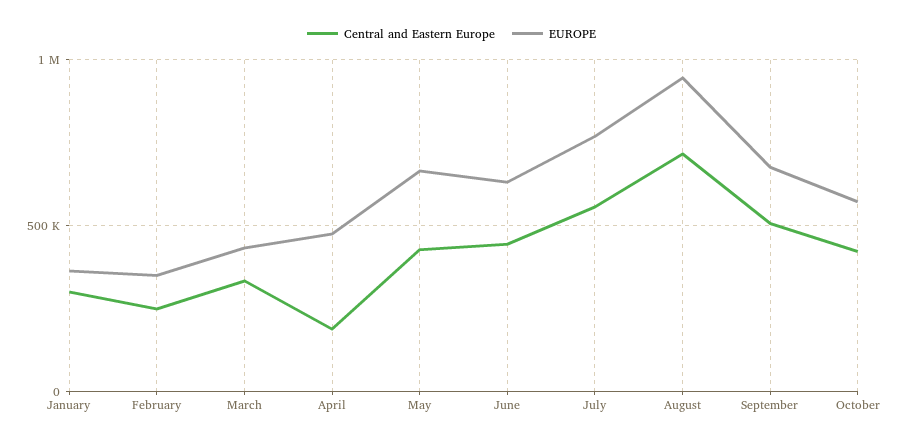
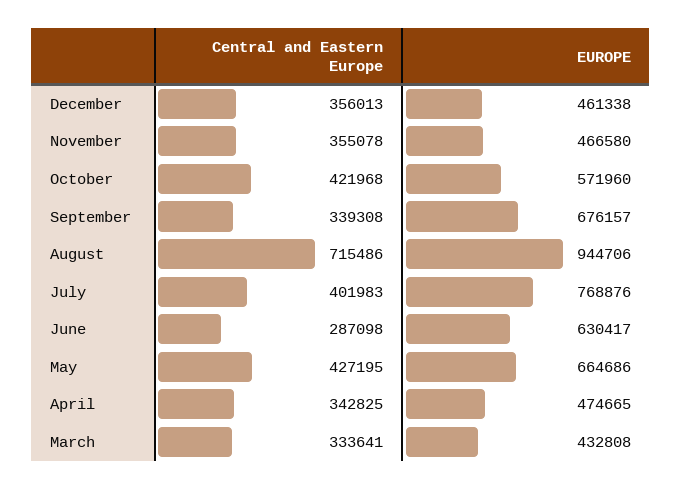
Central and Eastern Europe, January: 300000 -> none
EUROPE, January: 350000 -> none
Central and Eastern Europe, February: 250000 -> none
EUROPE, February: 350000 -> none
Central and Eastern Europe, April: 200000 -> 342825
Central and Eastern Europe, June: 450000 -> 287098
Central and Eastern Europe, July: 550000 -> 401983
Central and Eastern Europe, September: 500000 -> 339308
Central and Eastern Europe, December: none -> 356013
EUROPE, December: none -> 461338
Central and Eastern Europe, November: none -> 355078
EUROPE, November: none -> 466580

